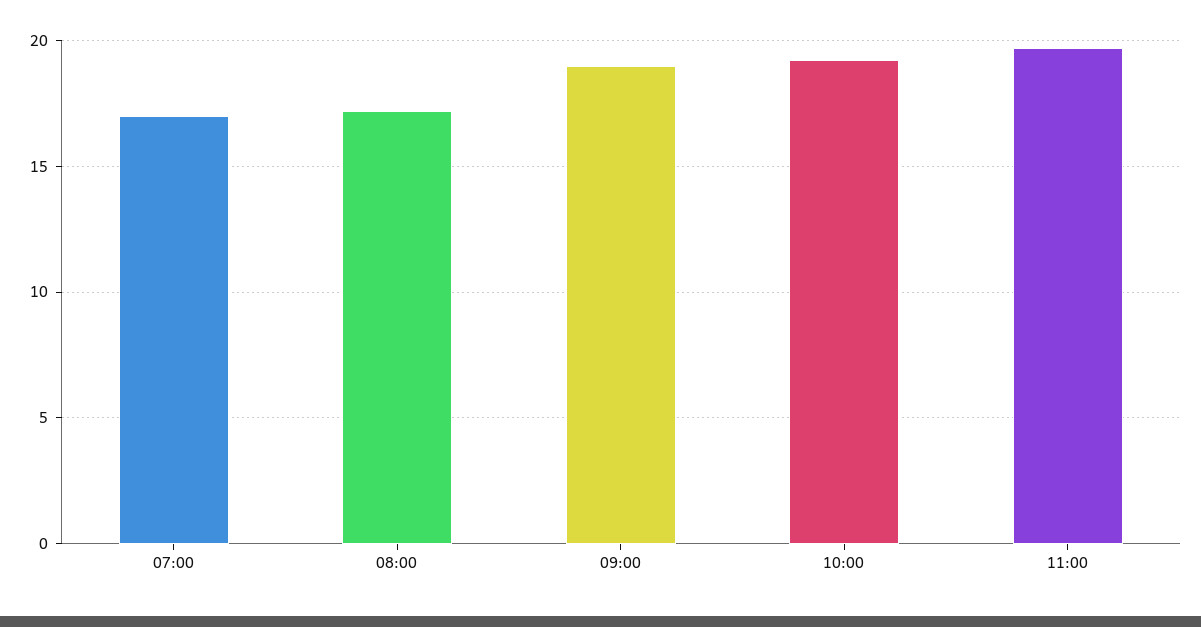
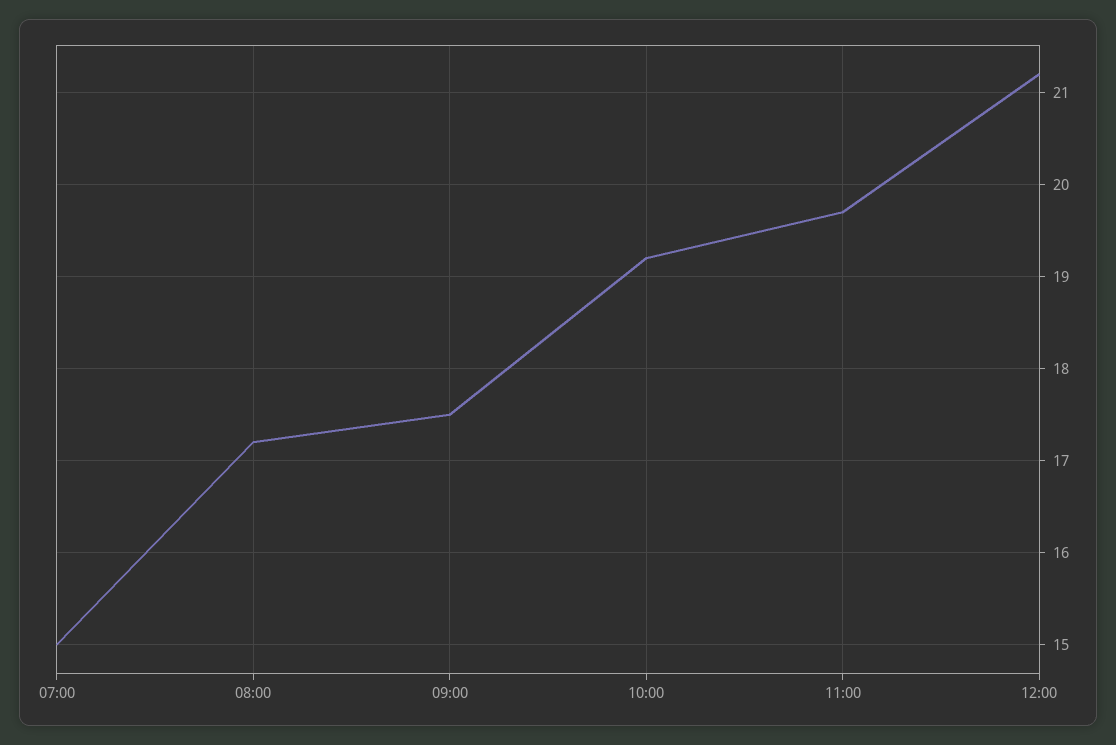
07:00: 17 -> 15
09:00: 19 -> 17.5
12:00: none -> 21.2

